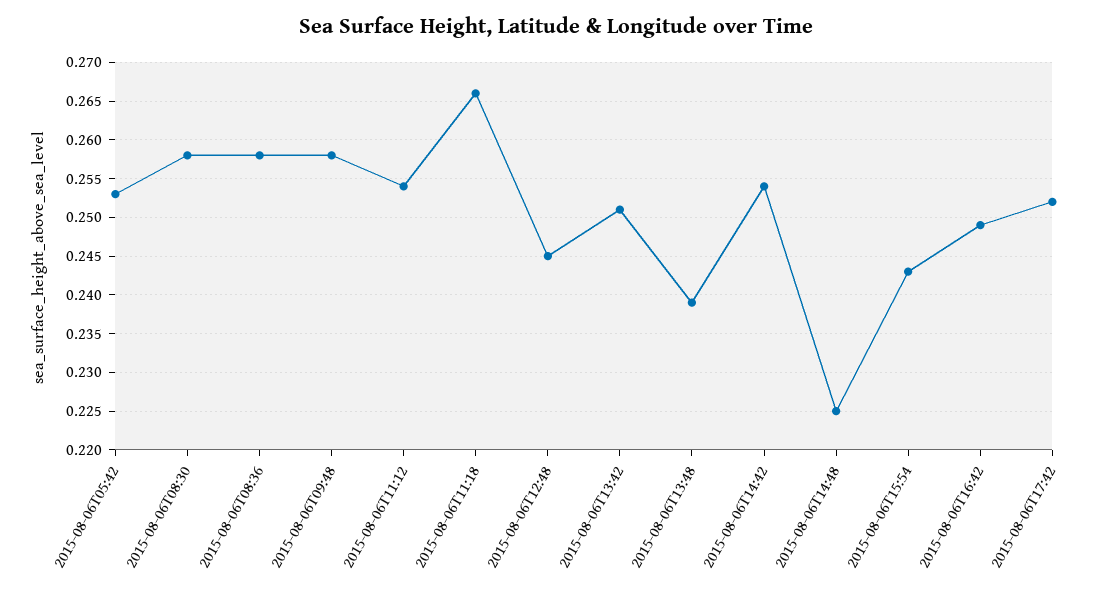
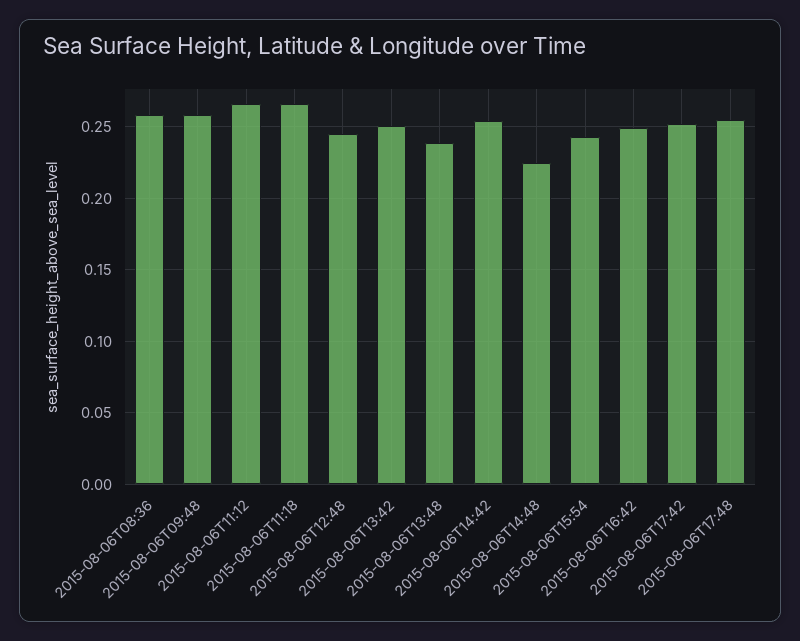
2015-08-06T05:42: 0.253 -> none
2015-08-06T08:30: 0.258 -> none
2015-08-06T11:12: 0.254 -> 0.265
2015-08-06T17:48: none -> 0.255

